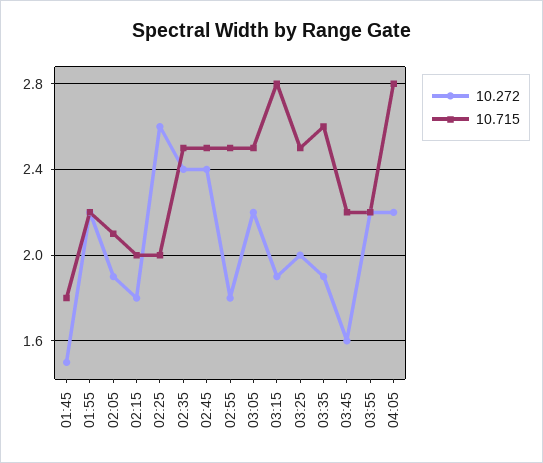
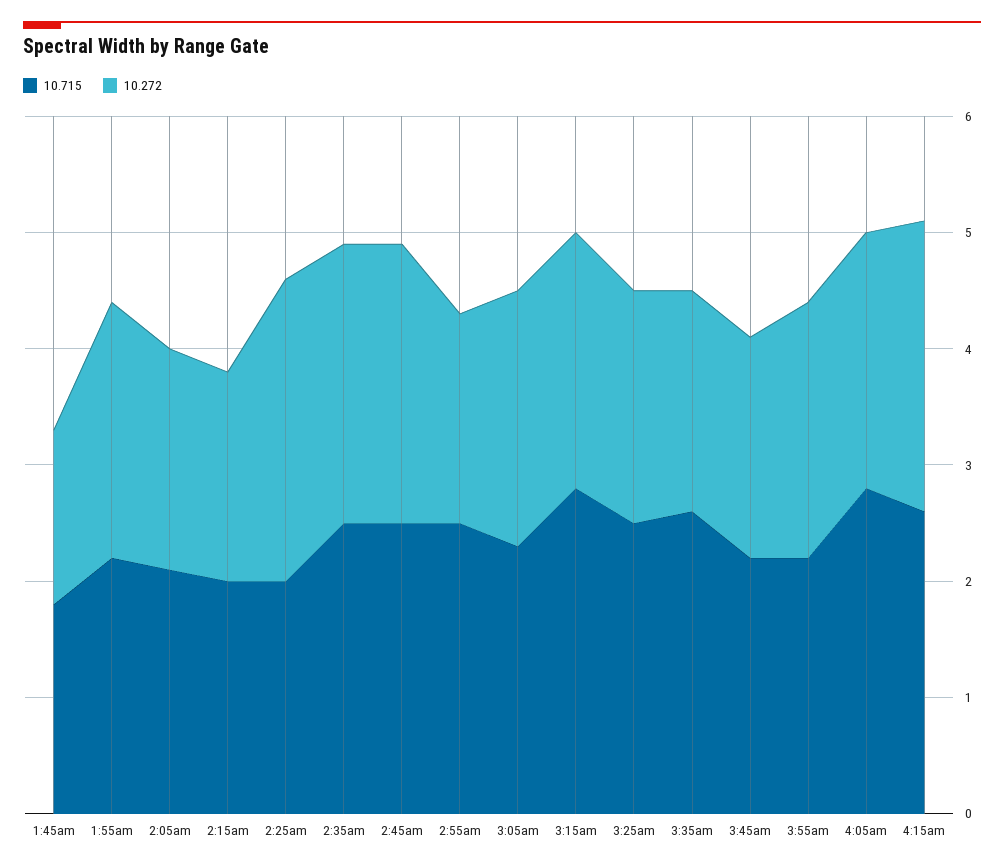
10.715, 03:05: 2.5 -> 2.3
10.272, 03:15: 1.9 -> 2.2
10.272, 03:45: 1.6 -> 1.9
10.715, 4:15am: none -> 2.6
10.272, 4:15am: none -> 2.5

